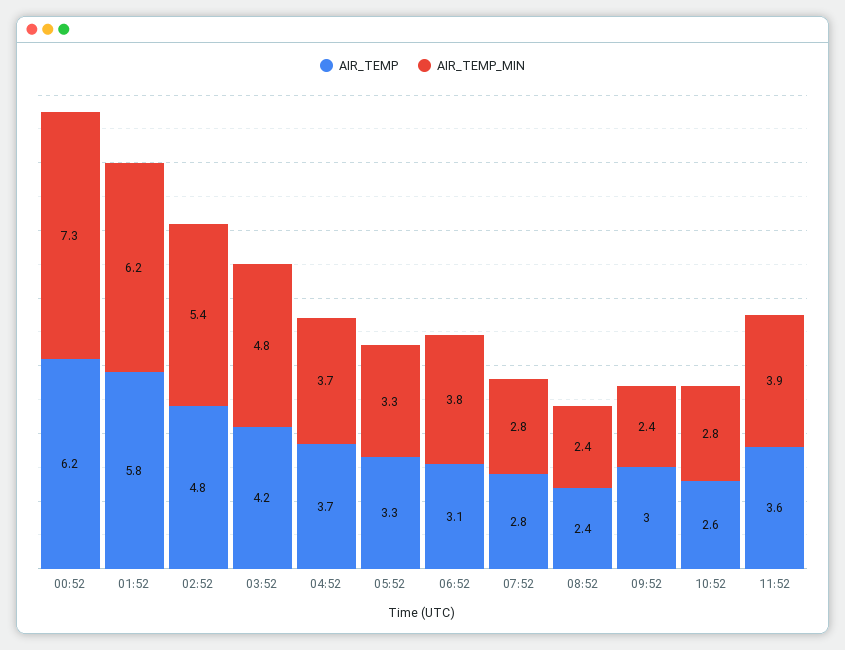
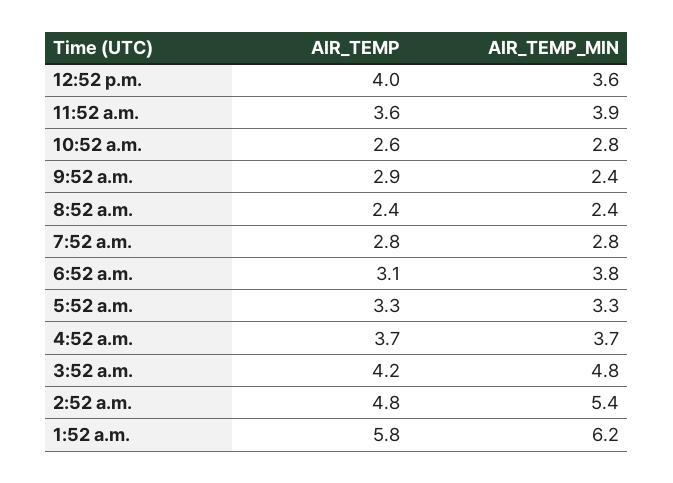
AIR_TEMP, 00:52: 6.2 -> none
AIR_TEMP_MIN, 00:52: 7.3 -> none
AIR_TEMP, 09:52: 3 -> 2.9
AIR_TEMP, 12:52 p.m.: none -> 4
AIR_TEMP_MIN, 12:52 p.m.: none -> 3.6

